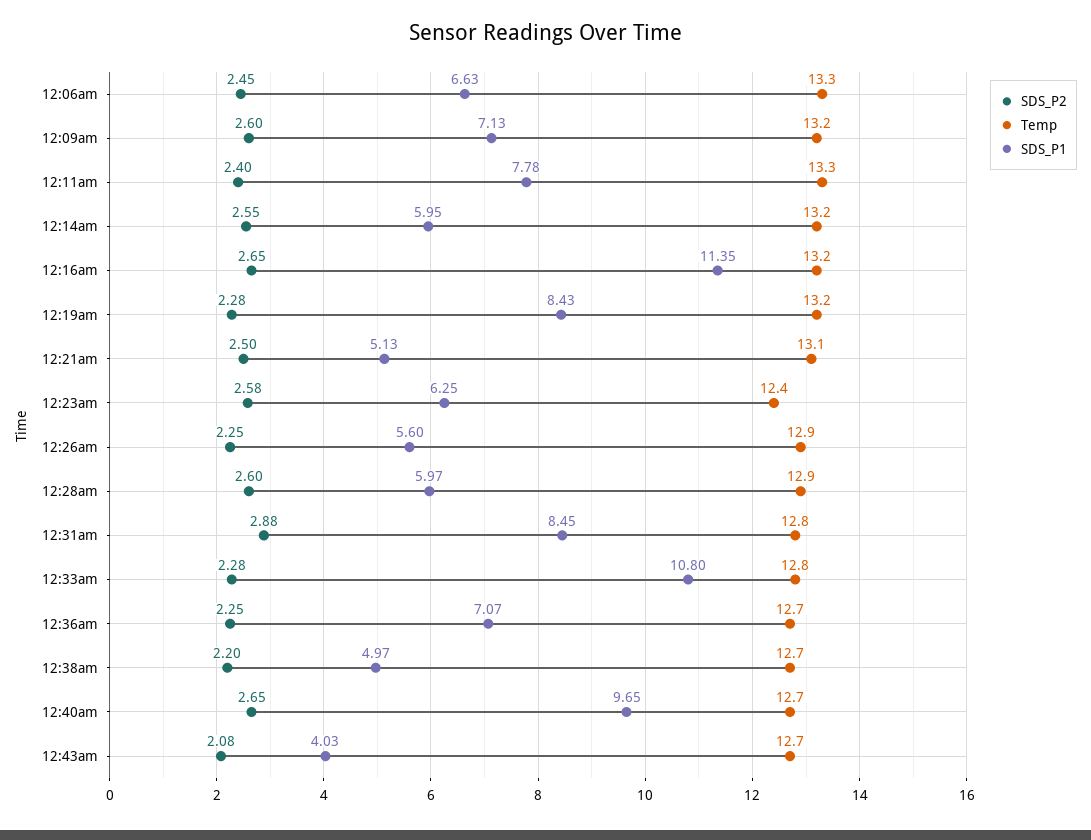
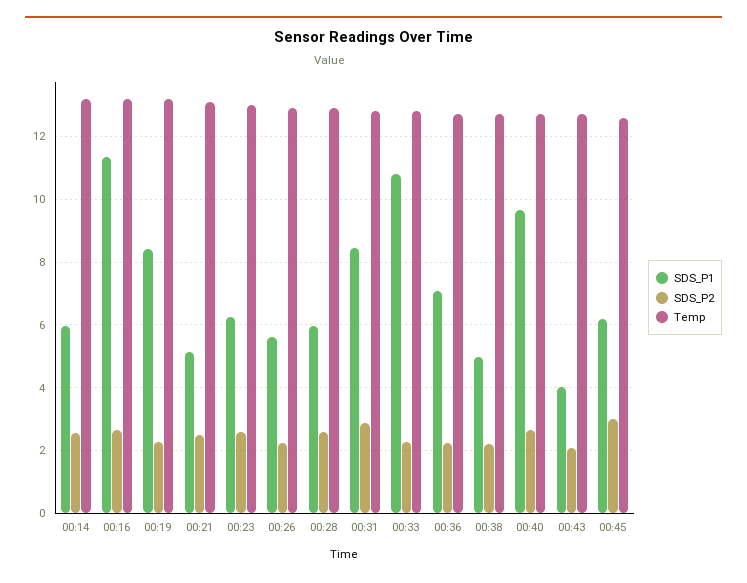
SDS_P2, 12:06am: 2.45 -> none
Temp, 12:06am: 13.3 -> none
SDS_P1, 12:06am: 6.63 -> none
SDS_P2, 12:09am: 2.6 -> none
Temp, 12:09am: 13.2 -> none
SDS_P1, 12:09am: 7.13 -> none
SDS_P2, 12:11am: 2.4 -> none
Temp, 12:11am: 13.3 -> none
SDS_P1, 12:11am: 7.78 -> none
Temp, 12:23am: 12.4 -> 13
SDS_P1, 00:45: none -> 6.2
SDS_P2, 00:45: none -> 3
Temp, 00:45: none -> 12.6

